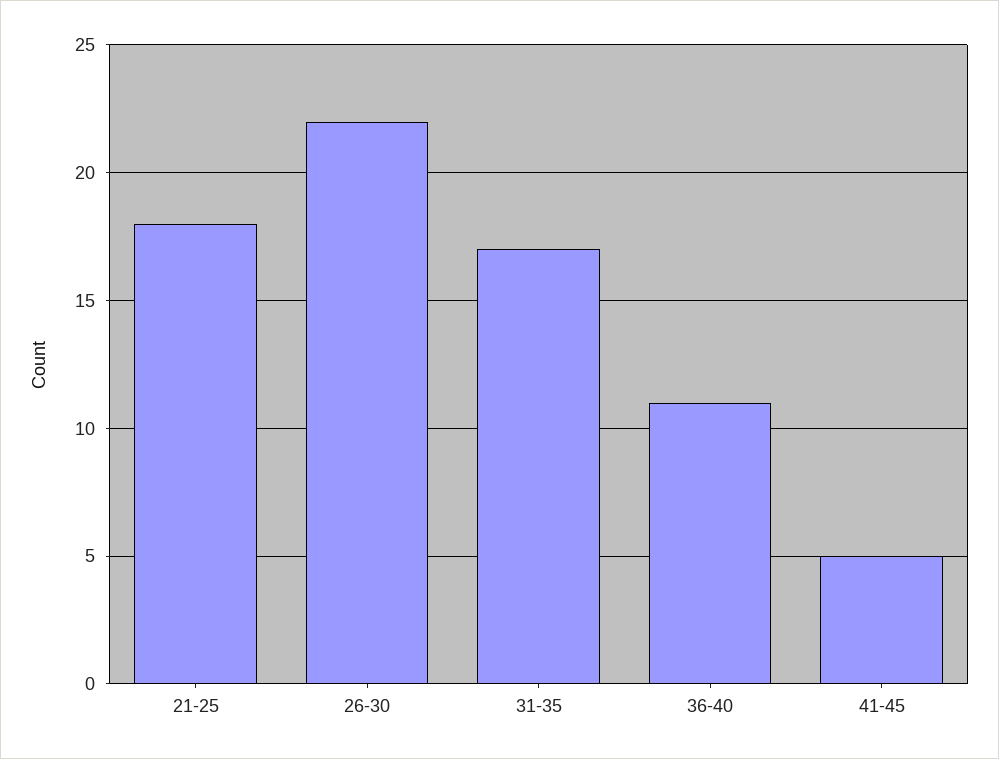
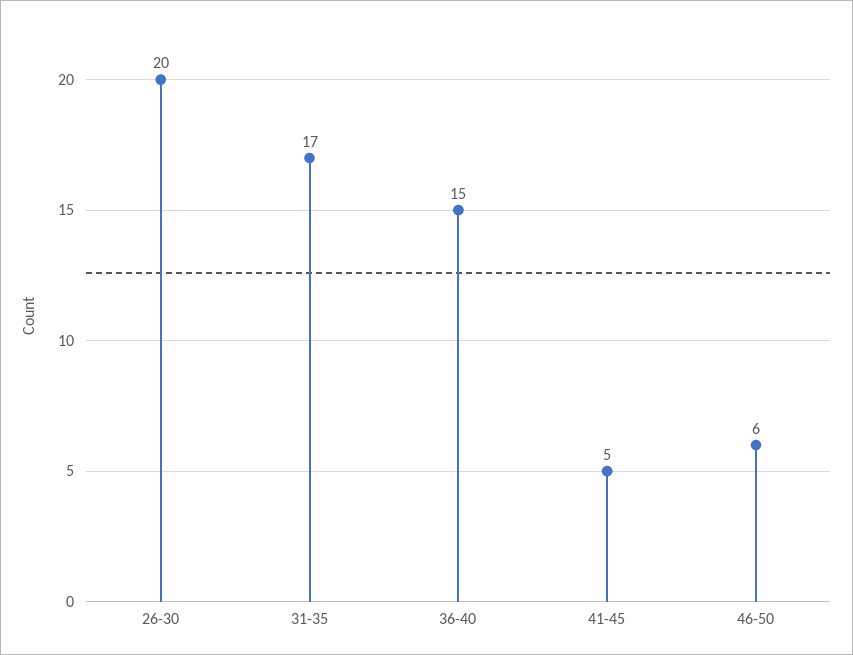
21-25: 18 -> none
26-30: 22 -> 20
36-40: 11 -> 15
46-50: none -> 6

